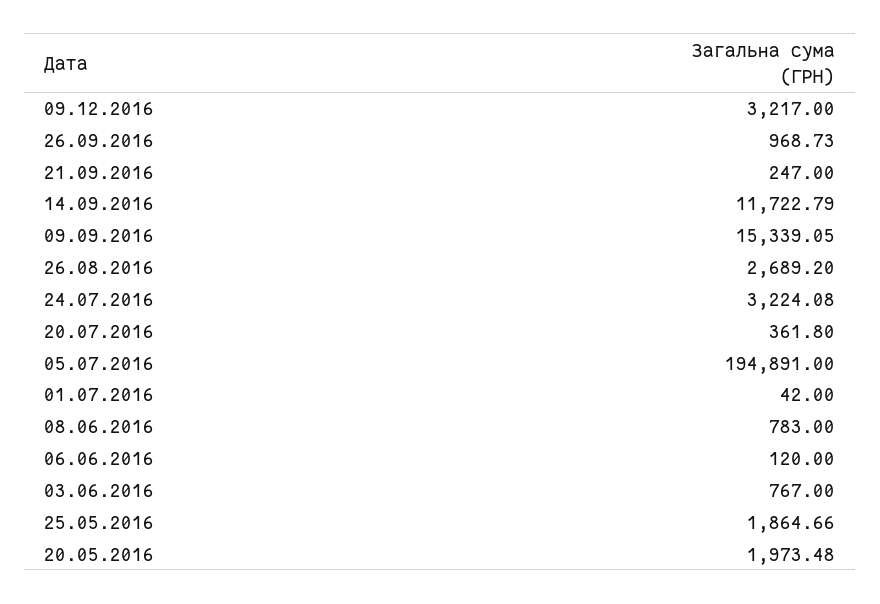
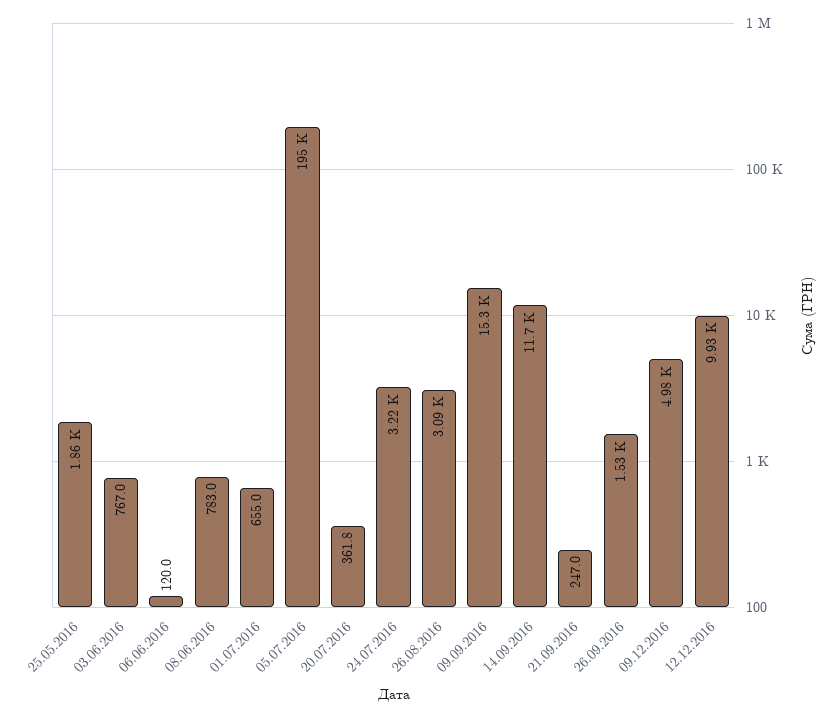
09.12.2016: 3217 -> 4980
26.09.2016: 968.73 -> 1530
26.08.2016: 2689.2 -> 3090
01.07.2016: 42 -> 655
20.05.2016: 1973.48 -> none
12.12.2016: none -> 9930

